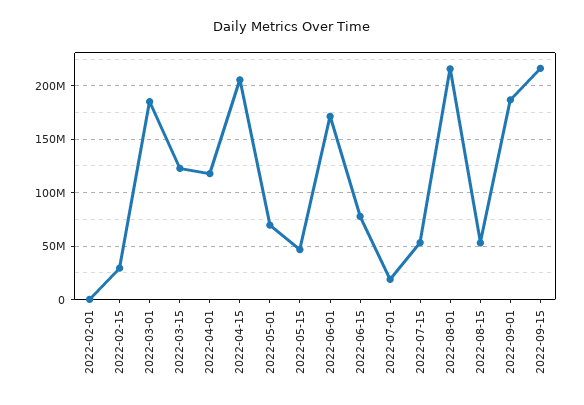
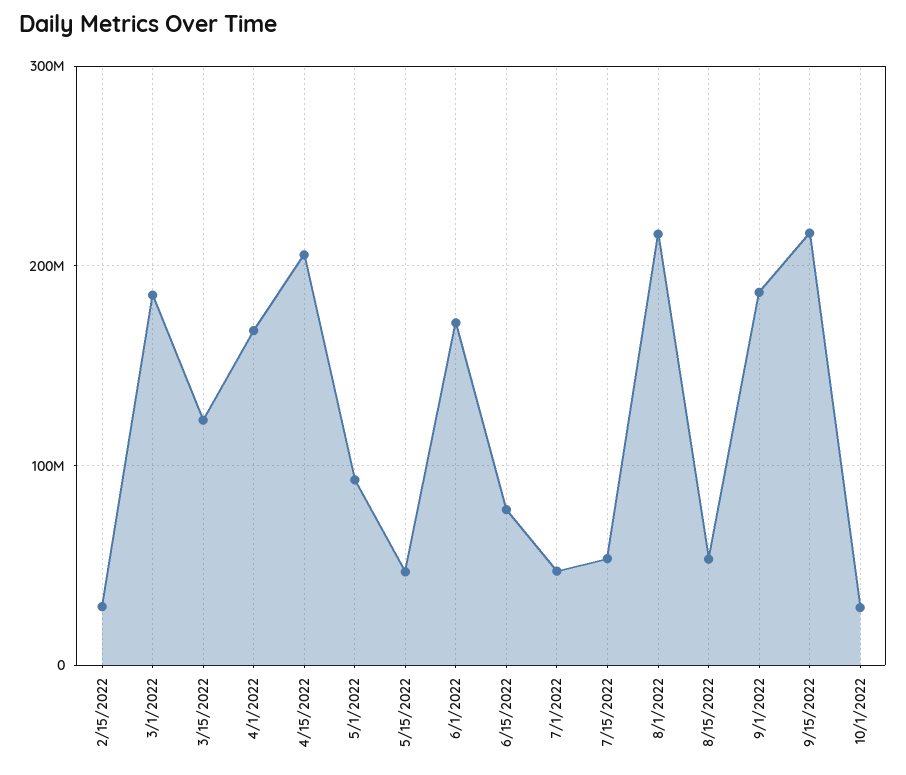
2022-02-01: 0 -> none
2022-04-01: 120000000 -> 170000000
2022-05-01: 70000000 -> 90000000
2022-07-01: 20000000 -> 50000000
10/1/2022: none -> 30000000

